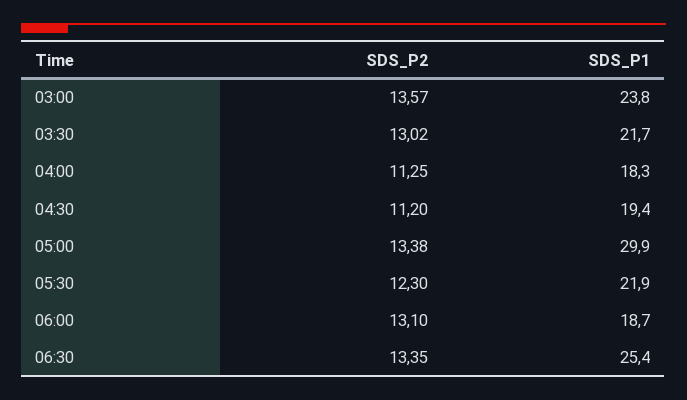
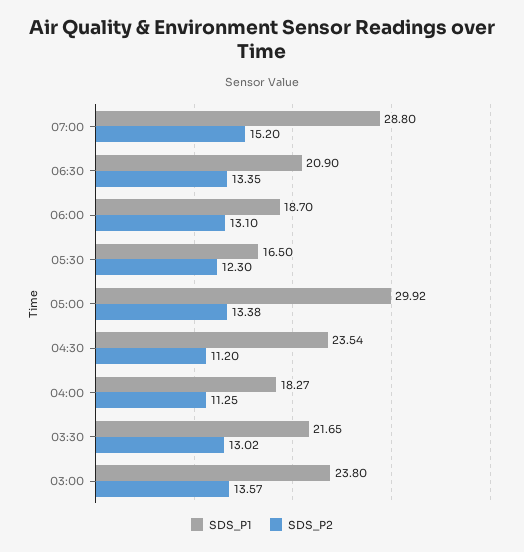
SDS_P1, 04:30: 19.4 -> 23.54
SDS_P1, 05:30: 21.9 -> 16.5
SDS_P1, 06:30: 25.4 -> 20.9
SDS_P1, 07:00: none -> 28.8
SDS_P2, 07:00: none -> 15.2

